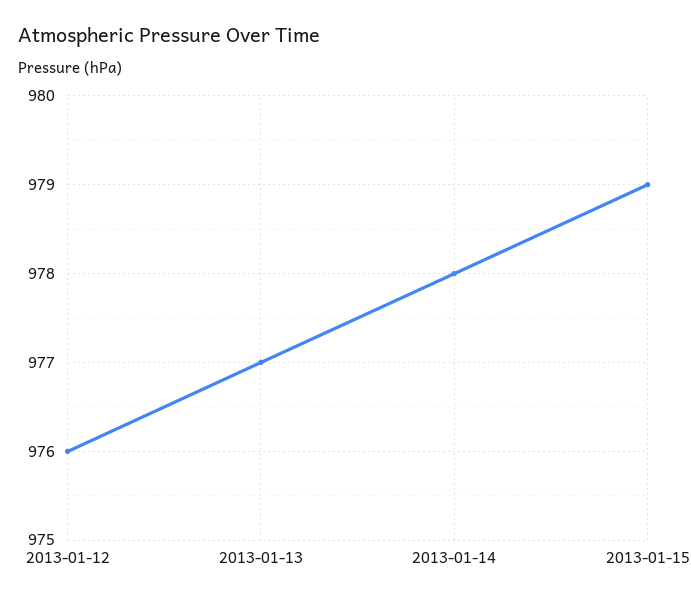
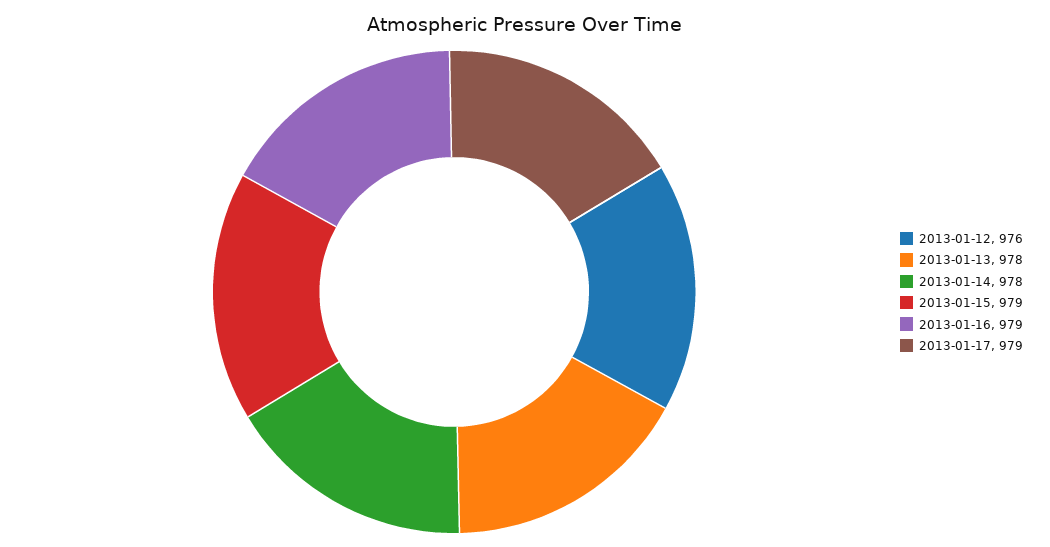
2013-01-13: 977 -> 978
2013-01-16: none -> 979
2013-01-17: none -> 979

